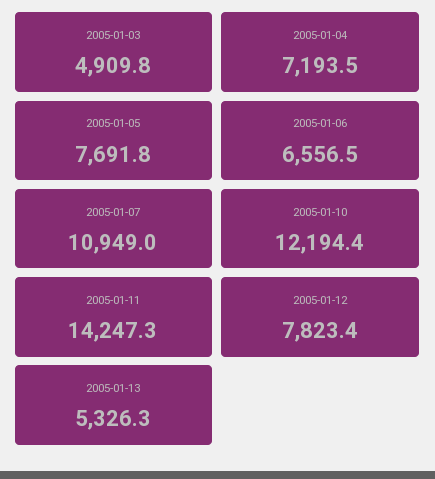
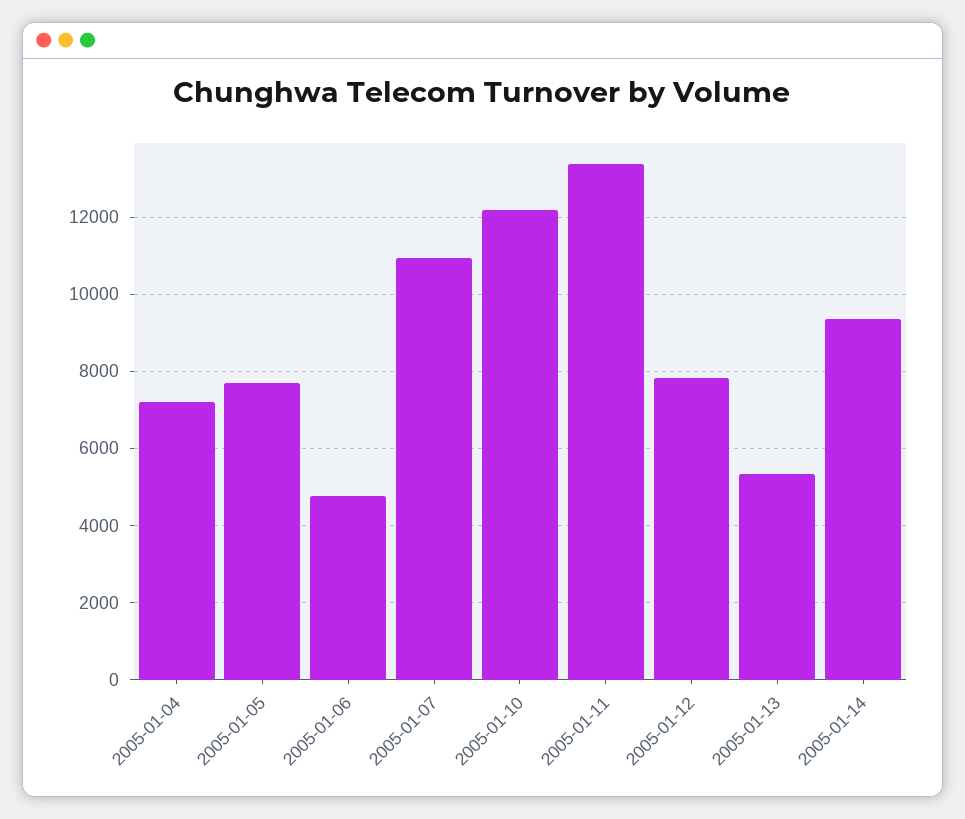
2005-01-03: 4909.8 -> none
2005-01-06: 6556.5 -> 4800
2005-01-11: 14247.3 -> 13400
2005-01-14: none -> 9400

